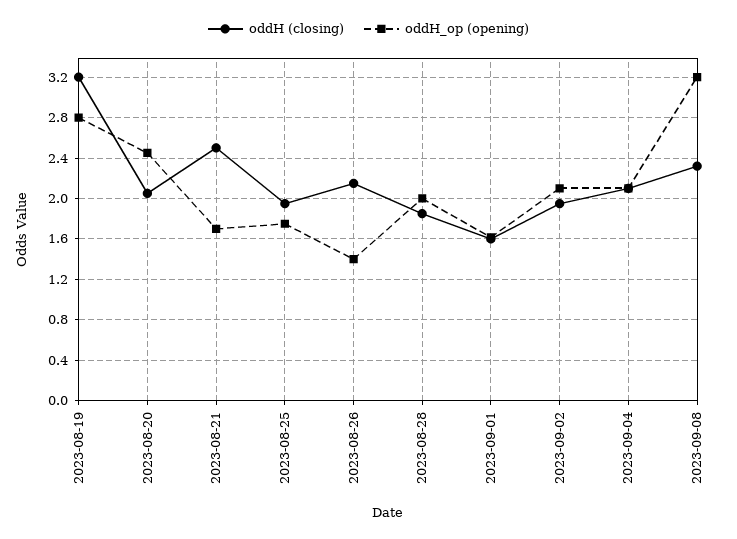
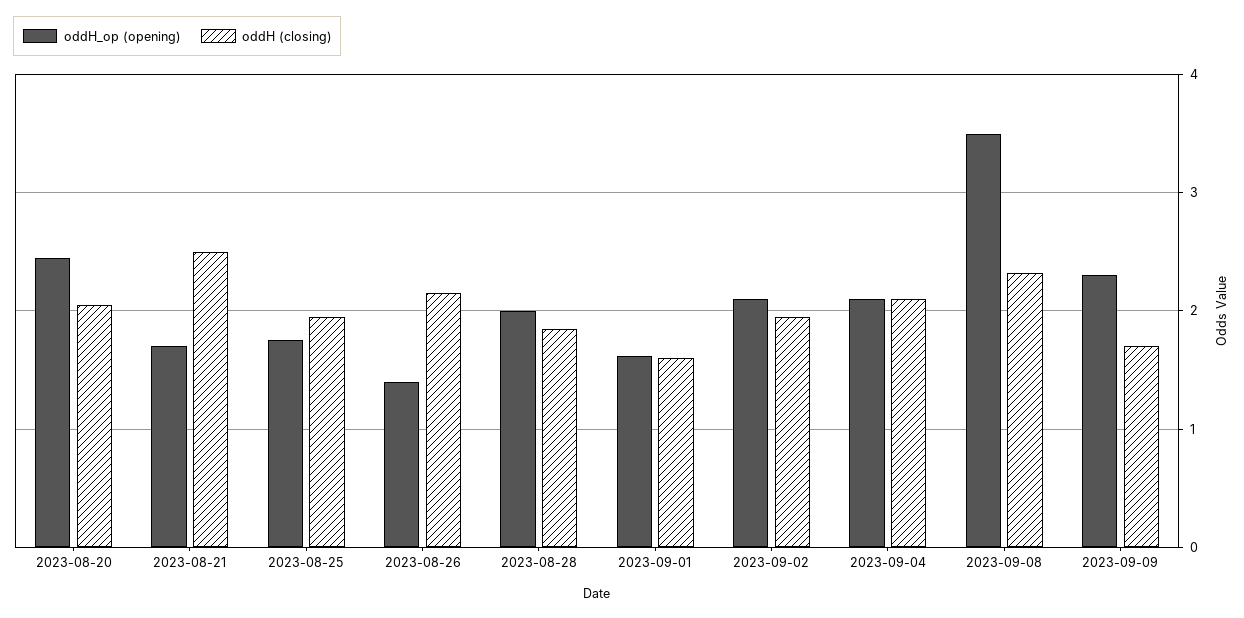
oddH (closing), 2023-08-19: 3.2 -> none
oddH_op (opening), 2023-08-19: 2.8 -> none
oddH_op (opening), 2023-09-08: 3.2 -> 3.5
oddH_op (opening), 2023-09-09: none -> 2.3
oddH (closing), 2023-09-09: none -> 1.7

